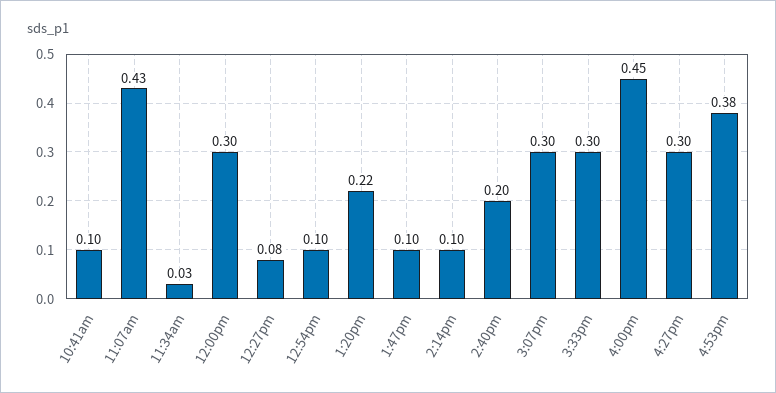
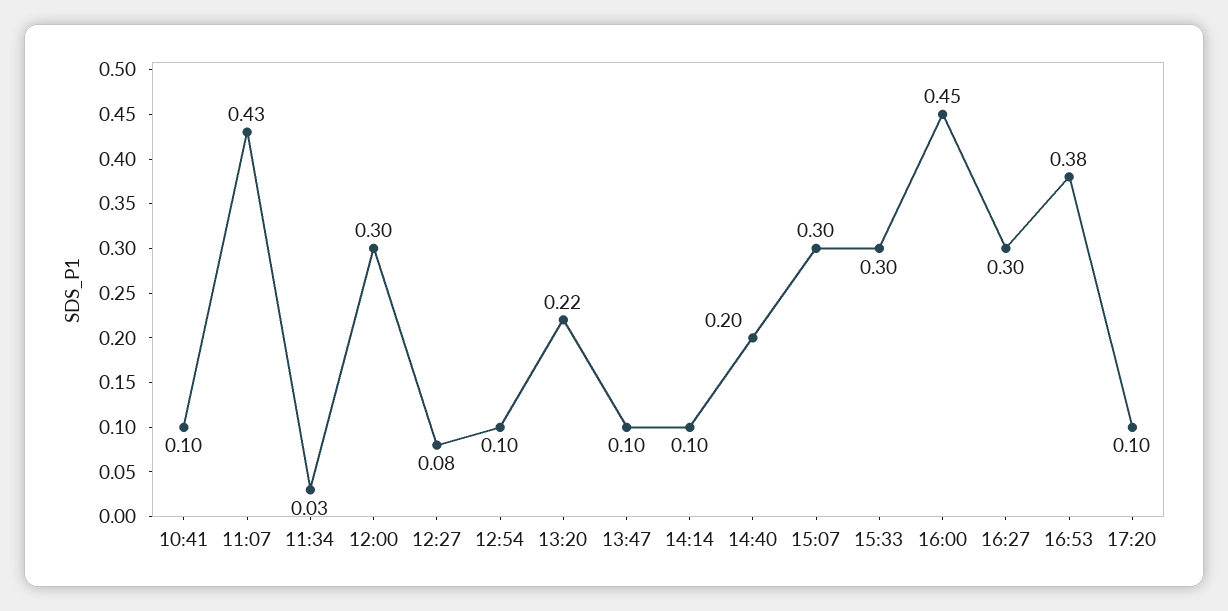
17:20: none -> 0.1

